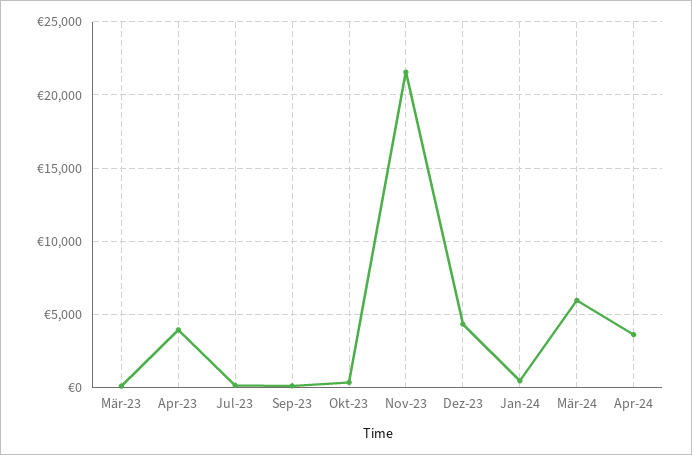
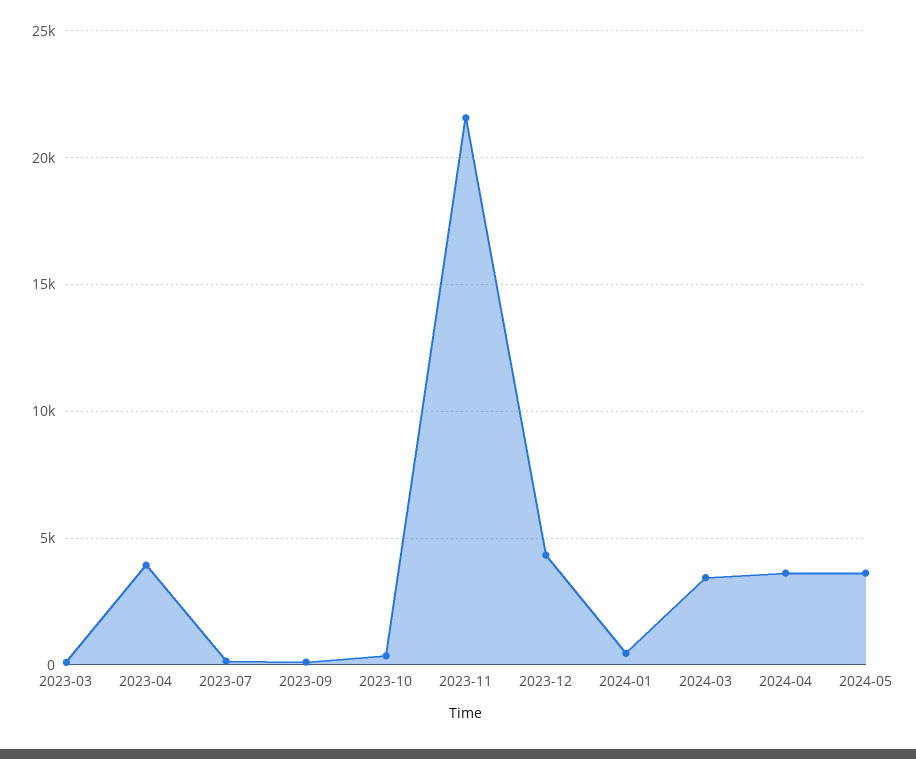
Mär-24: 6000 -> 3500
2024-05: none -> 3500

